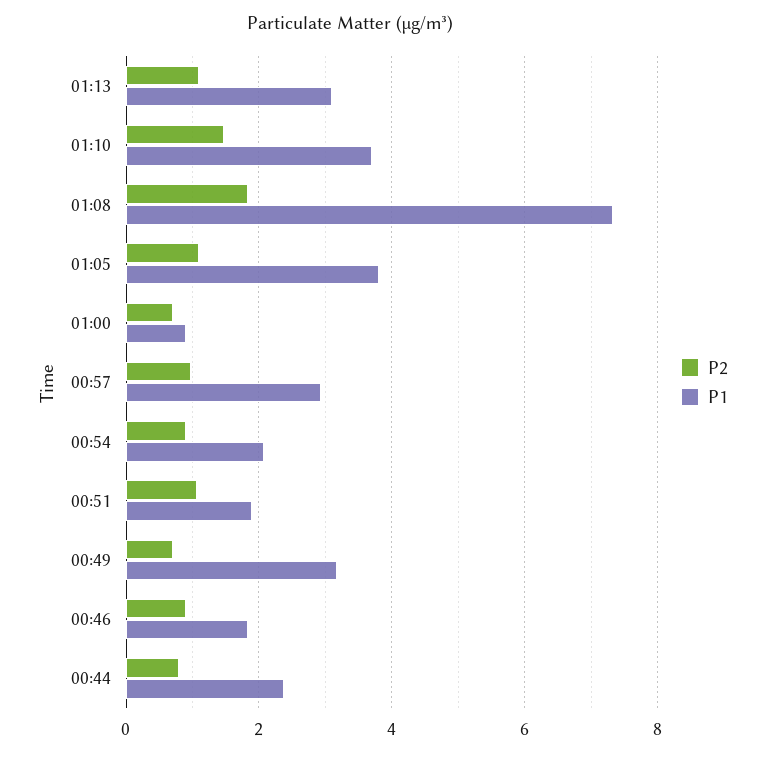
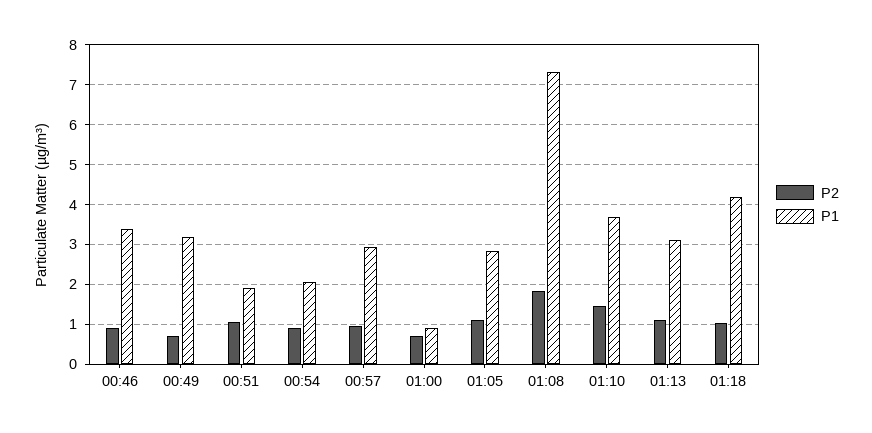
P1, 01:05: 3.8 -> 2.8
P1, 00:46: 1.8 -> 3.4
P2, 00:44: 0.8 -> none
P1, 00:44: 2.4 -> none
P2, 01:18: none -> 1
P1, 01:18: none -> 4.2

